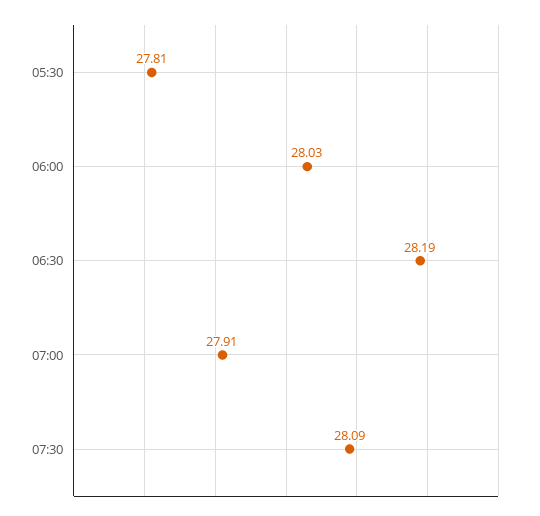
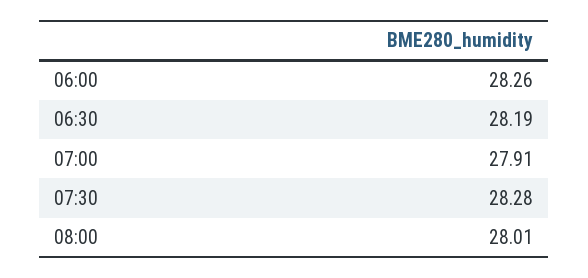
05:30: 27.81 -> none
06:00: 28.03 -> 28.26
07:30: 28.09 -> 28.28
08:00: none -> 28.01

